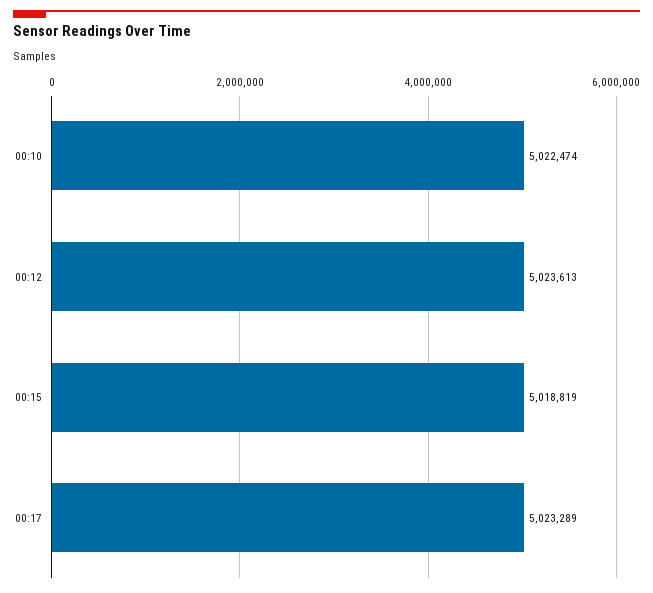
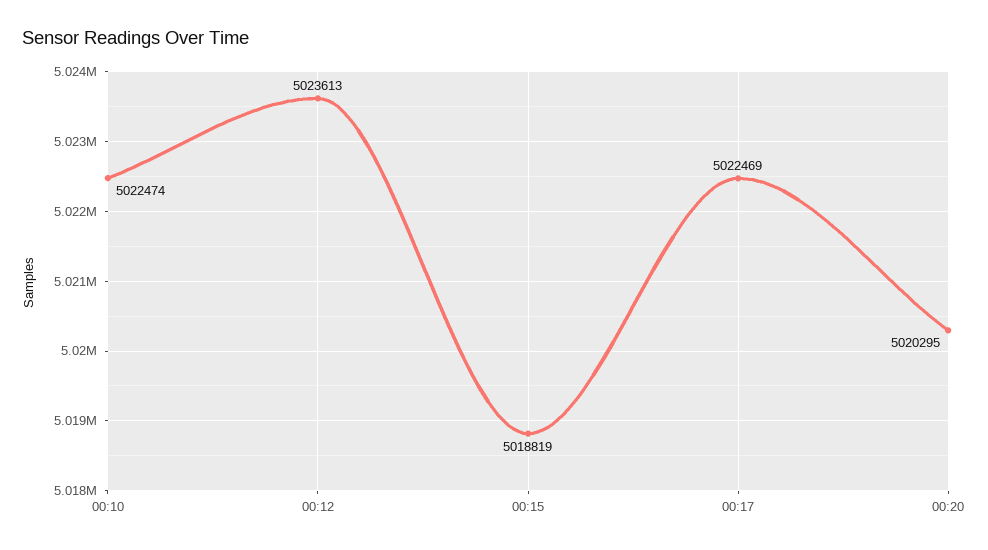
00:17: 5023289 -> 5022469
00:20: none -> 5020295

